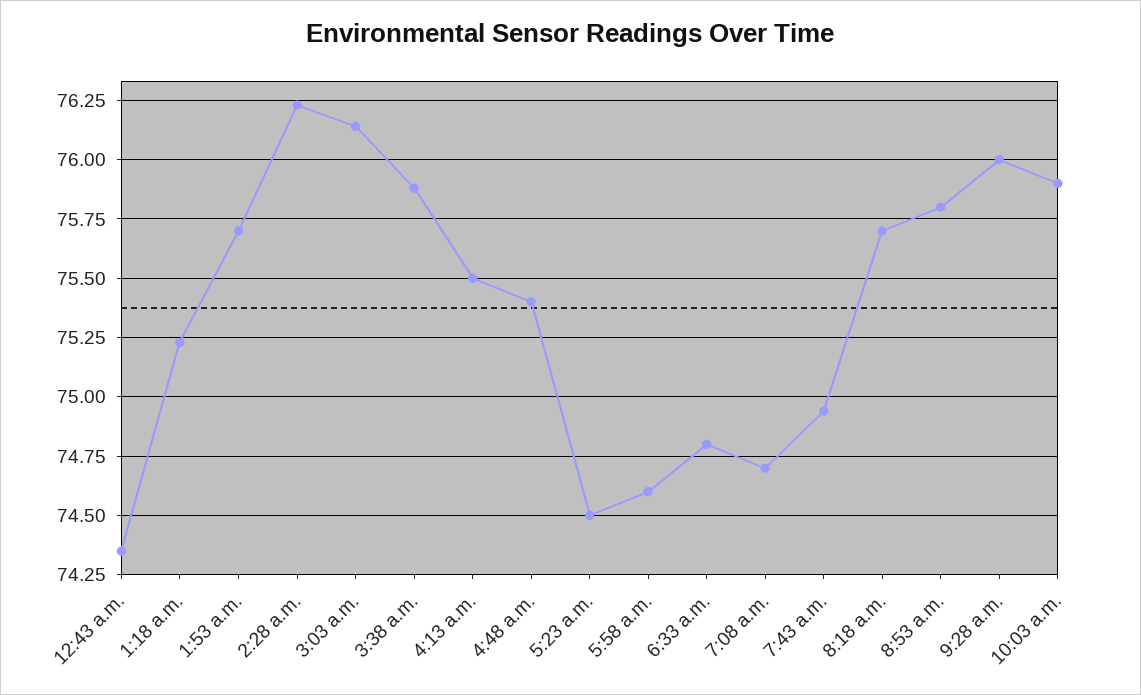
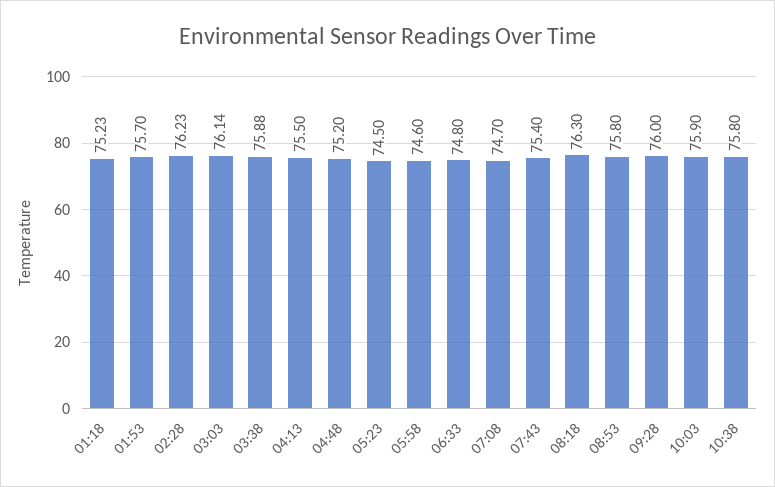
12:43 a.m.: 74.35 -> none
4:48 a.m.: 75.4 -> 75.2
7:43 a.m.: 74.95 -> 75.4
8:18 a.m.: 75.7 -> 76.3
10:38: none -> 75.8

